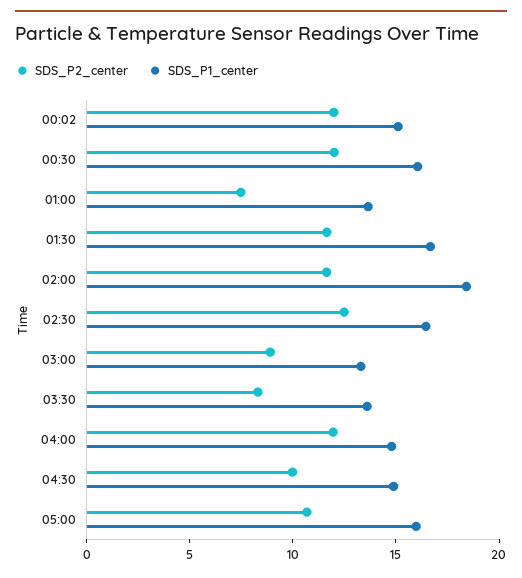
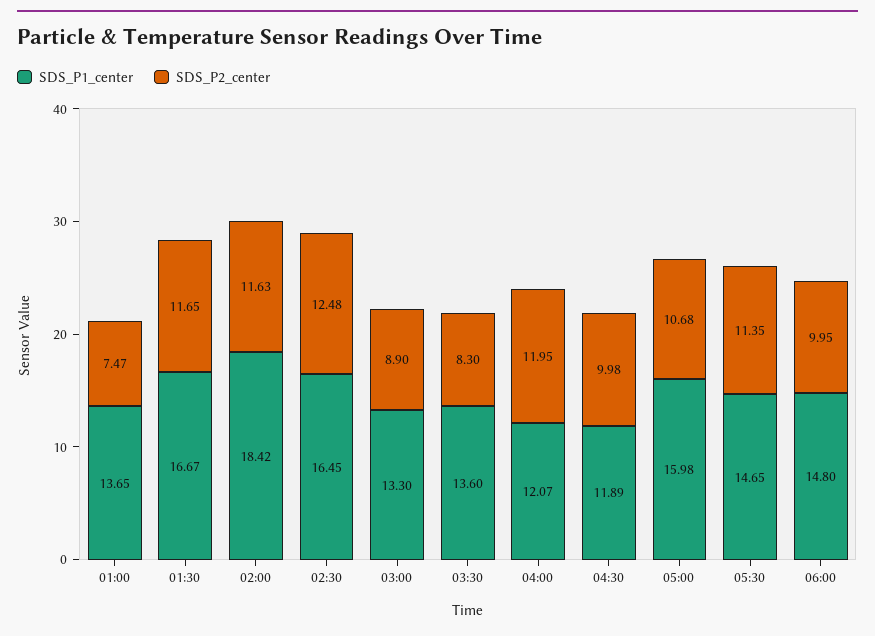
SDS_P2_center, 00:02: 12 -> none
SDS_P1_center, 00:02: 15 -> none
SDS_P2_center, 00:30: 12 -> none
SDS_P1_center, 00:30: 16 -> none
SDS_P1_center, 04:00: 15 -> 12.07
SDS_P1_center, 04:30: 15 -> 11.89
SDS_P1_center, 05:30: none -> 14.65
SDS_P2_center, 05:30: none -> 11.35
SDS_P1_center, 06:00: none -> 14.8
SDS_P2_center, 06:00: none -> 9.95

